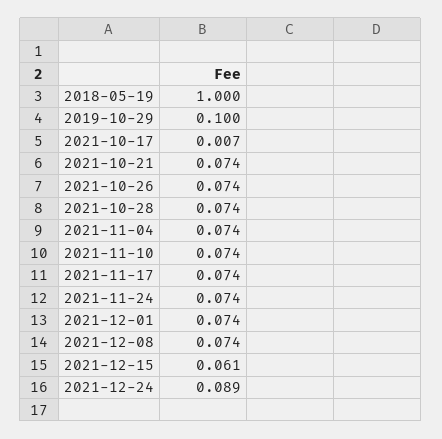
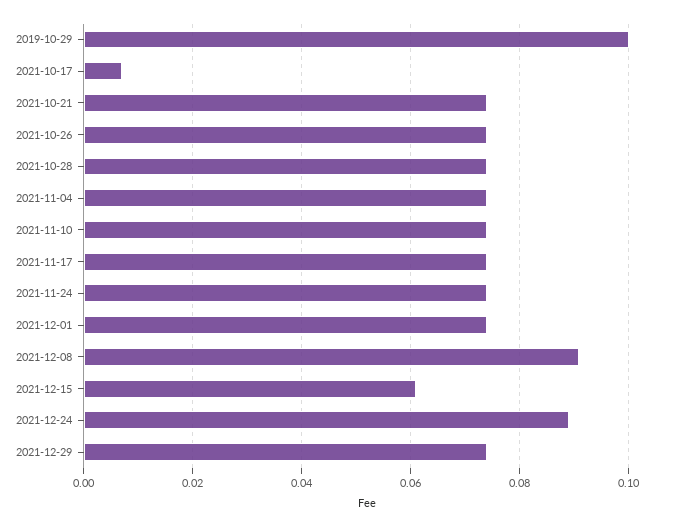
2018-05-19: 1 -> none
2021-12-08: 0.074 -> 0.09
2021-12-29: none -> 0.075

